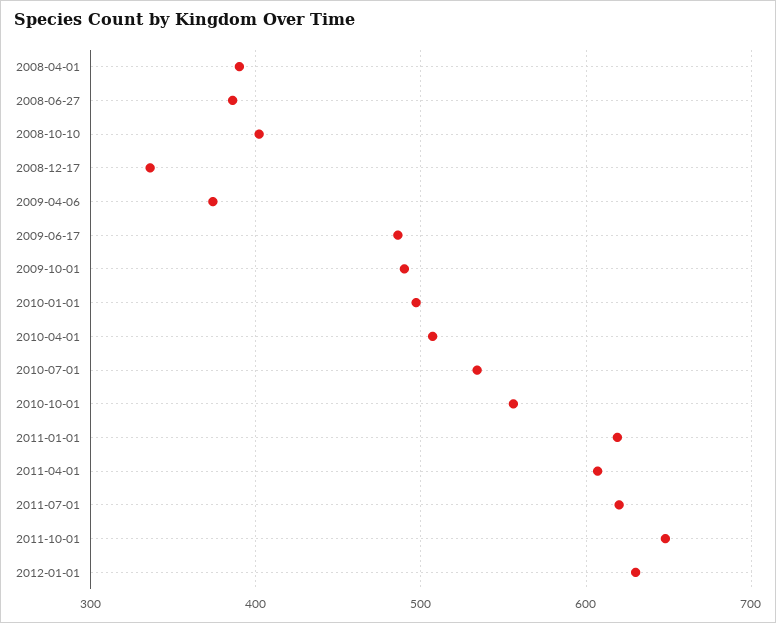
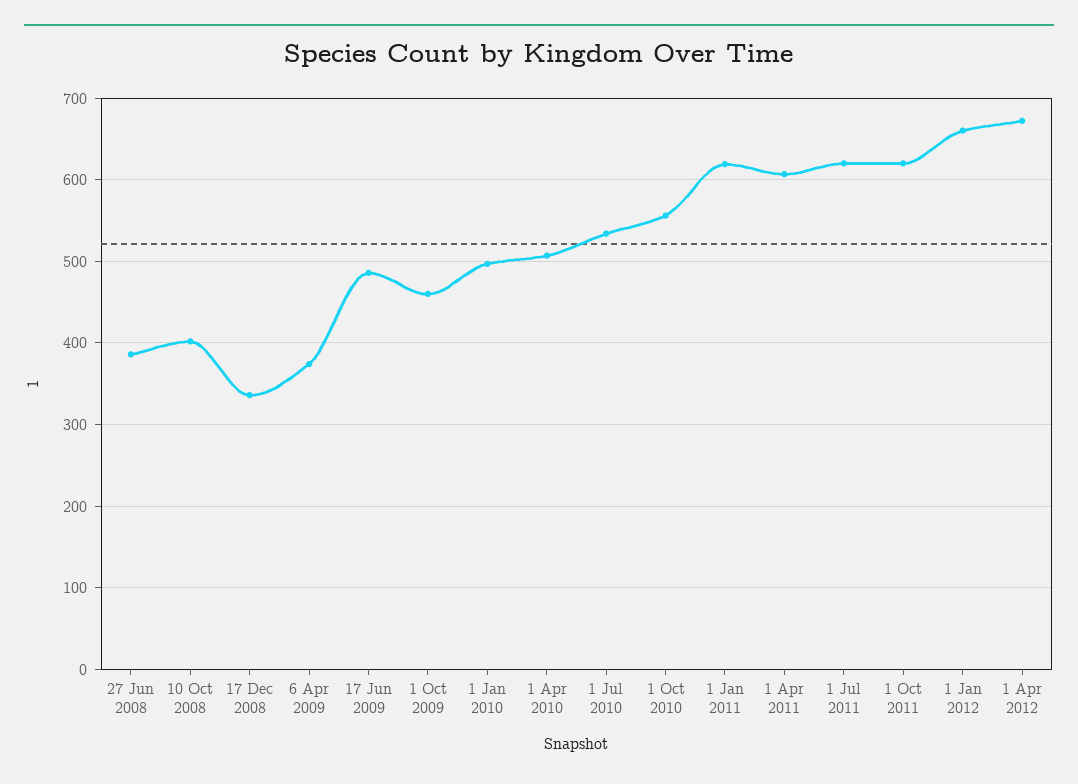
2008-04-01: 390 -> none
2009-10-01: 490 -> 460
2011-10-01: 650 -> 620
2012-01-01: 630 -> 660
1 Apr 2012: none -> 670

